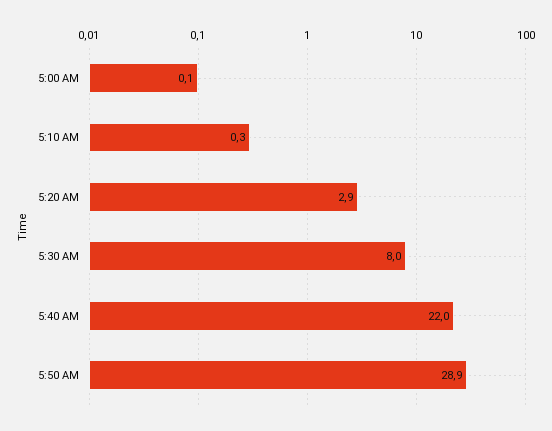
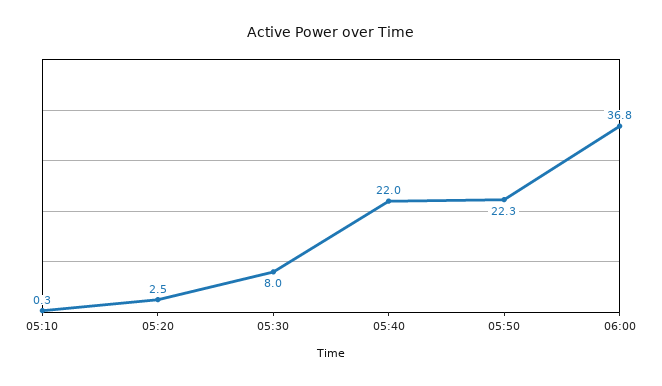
5:00 AM: 0.1 -> none
5:20 AM: 2.9 -> 2.5
5:50 AM: 28.9 -> 22.3
06:00: none -> 36.8

